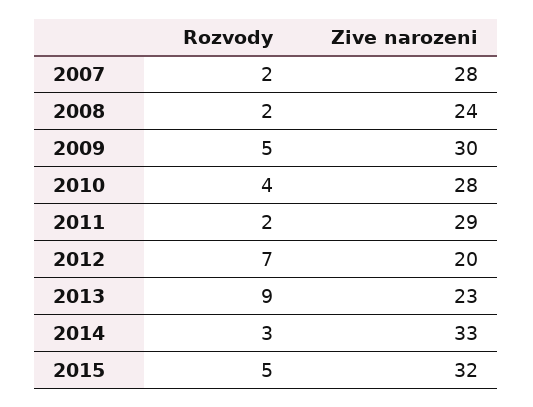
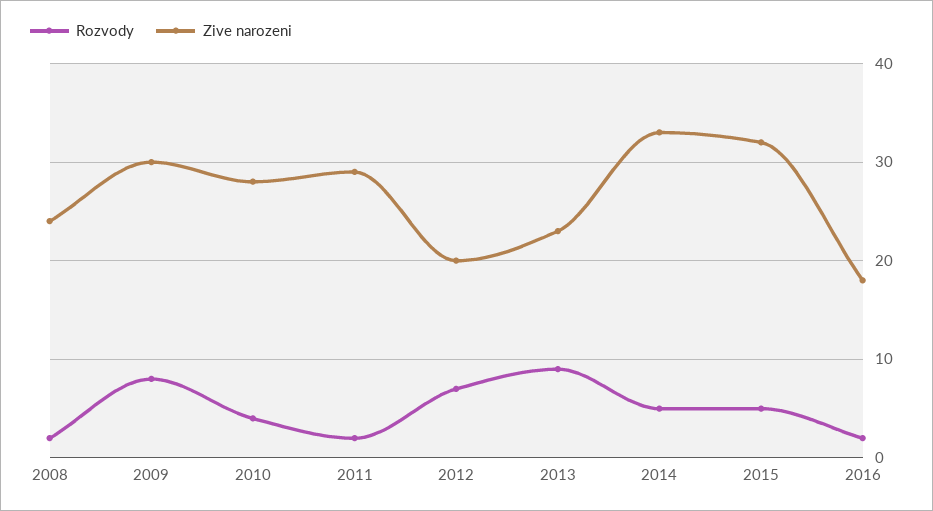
Rozvody, 2007: 2 -> none
Zive narozeni, 2007: 28 -> none
Rozvody, 2009: 5 -> 8
Rozvody, 2014: 3 -> 5
Rozvody, 2016: none -> 2
Zive narozeni, 2016: none -> 18

